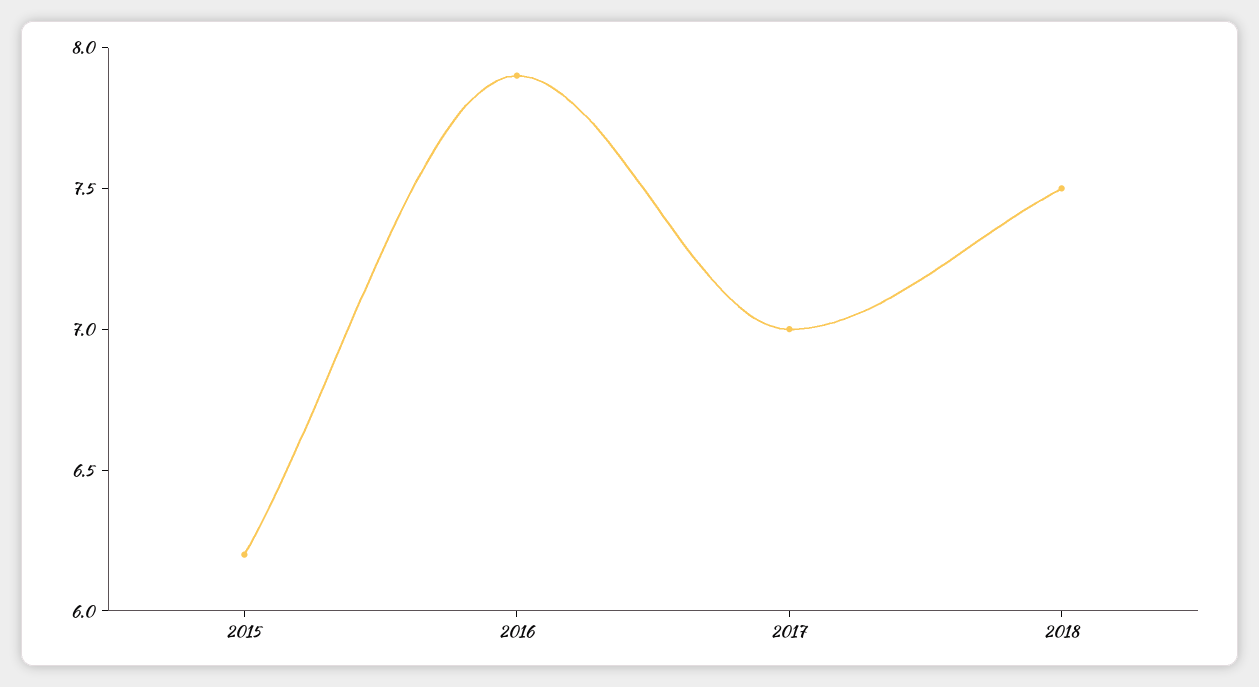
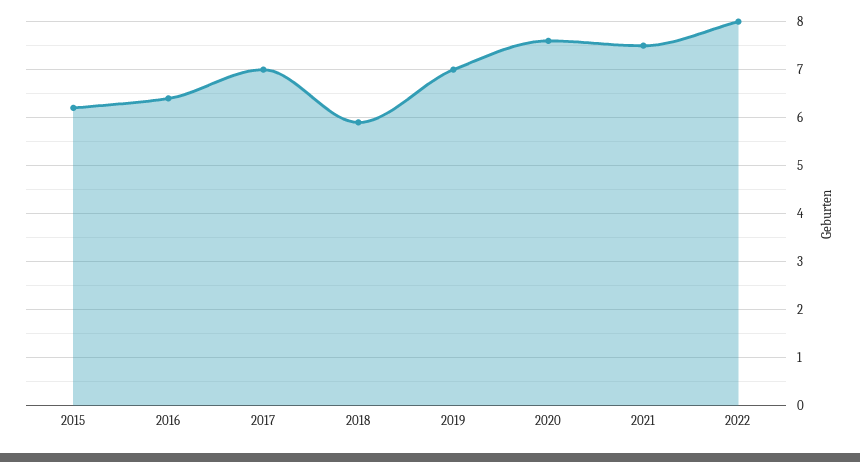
2016: 7.9 -> 6.5
2018: 7.5 -> 6
2019: none -> 7
2020: none -> 7.5
2021: none -> 7.5
2022: none -> 8

